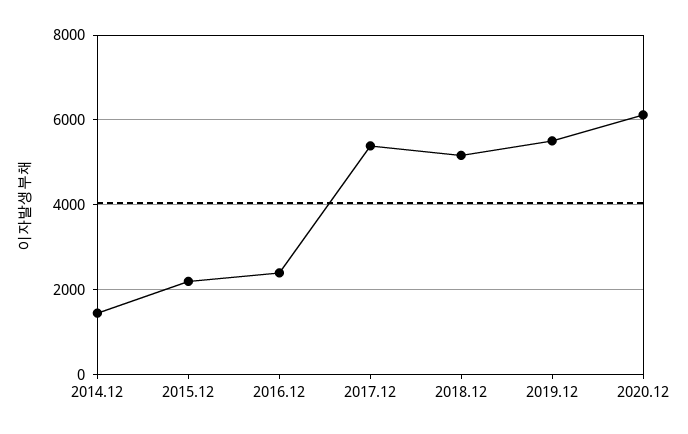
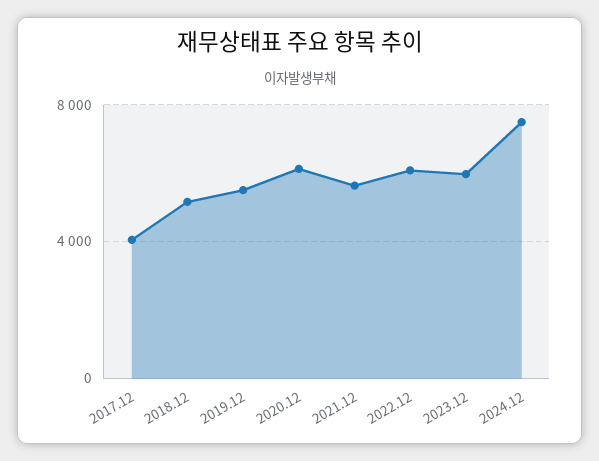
2014.12: 1400 -> none
2015.12: 2200 -> none
2016.12: 2400 -> none
2017.12: 5400 -> 4000
2021.12: none -> 5500
2022.12: none -> 6000
2023.12: none -> 6000
2024.12: none -> 7500

